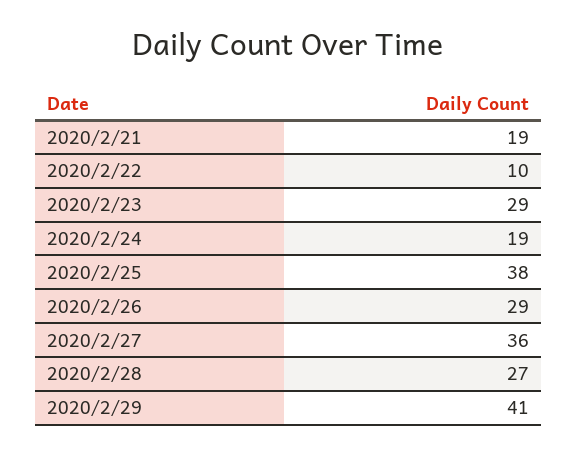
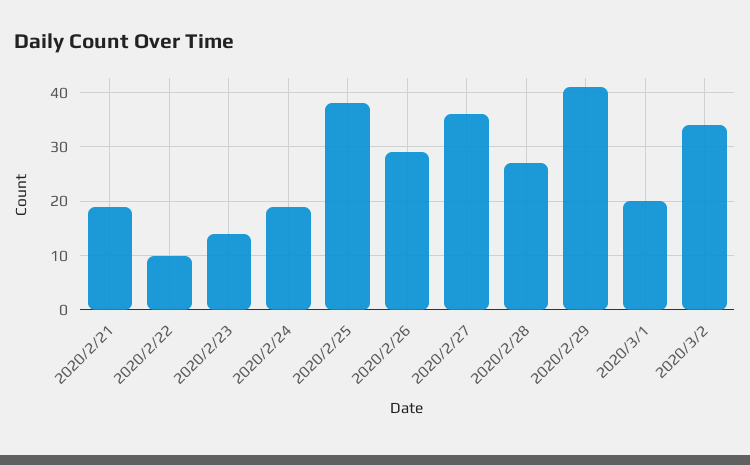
2020/2/23: 29 -> 15
2020/3/1: none -> 20
2020/3/2: none -> 35

